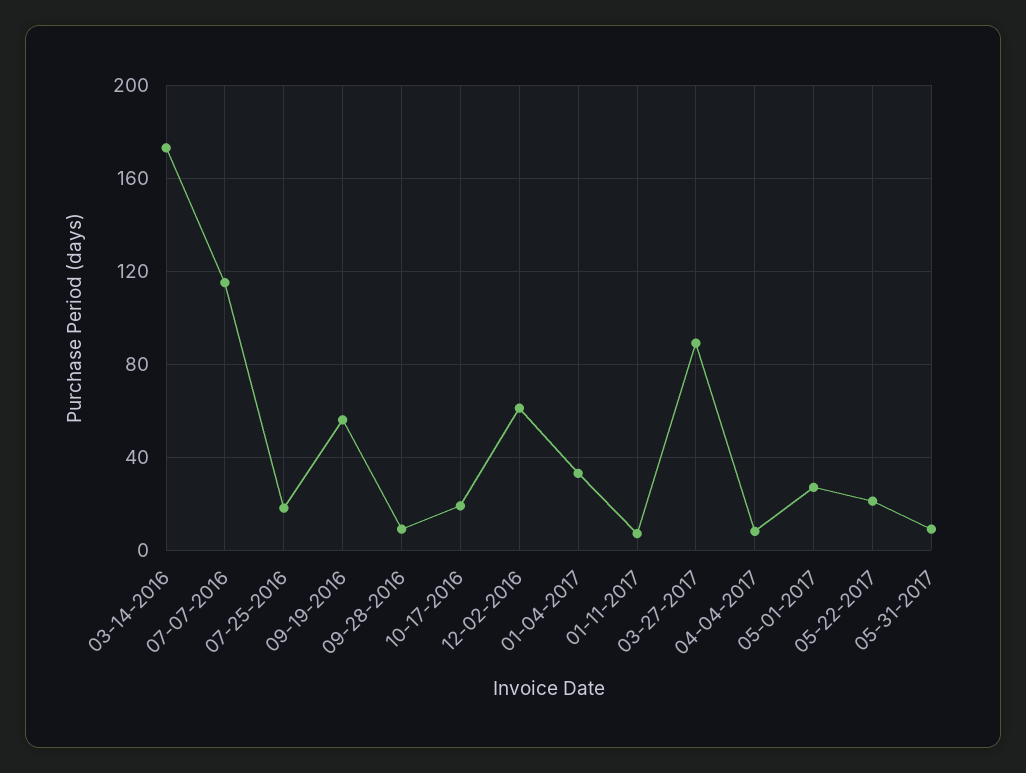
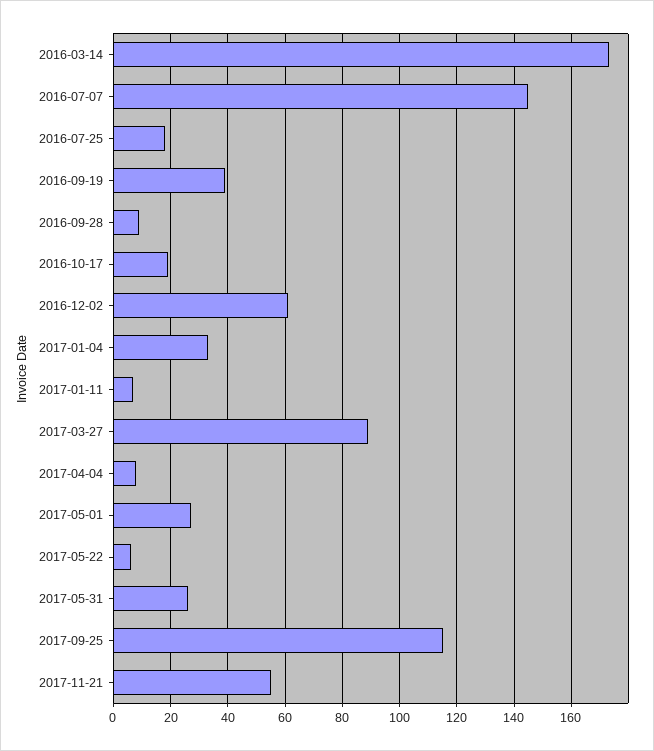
07-07-2016: 115 -> 145
09-19-2016: 55 -> 40
05-22-2017: 20 -> 5
05-31-2017: 10 -> 25
2017-09-25: none -> 115
2017-11-21: none -> 55

